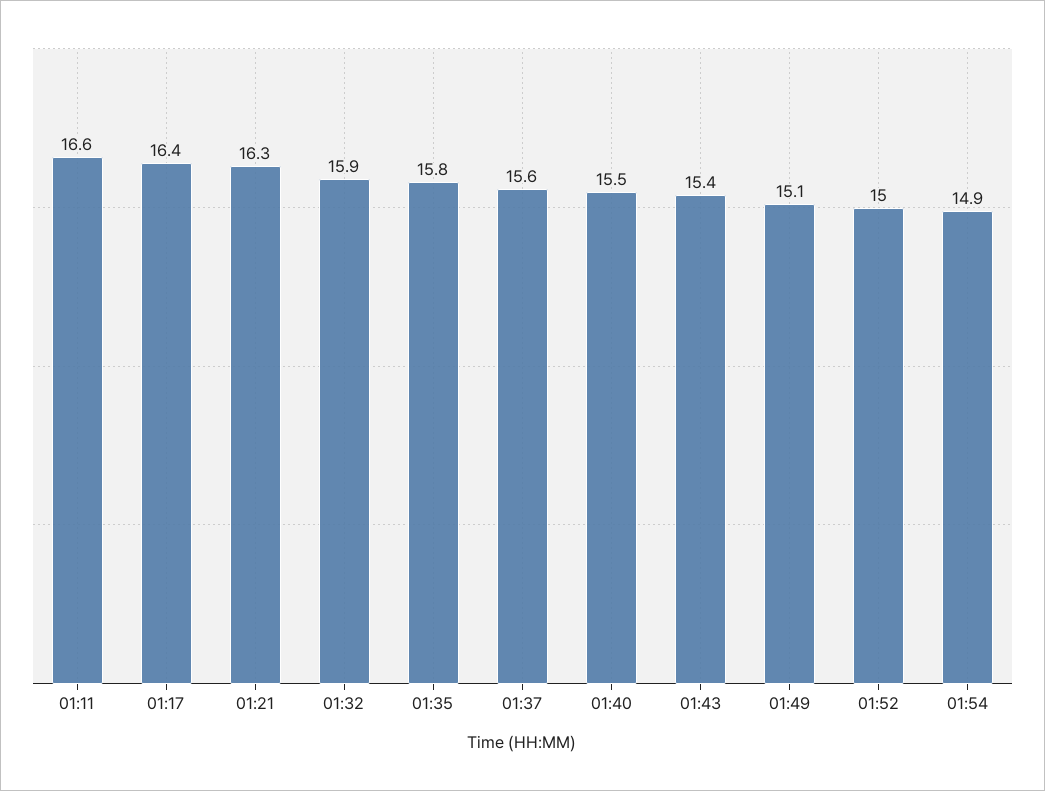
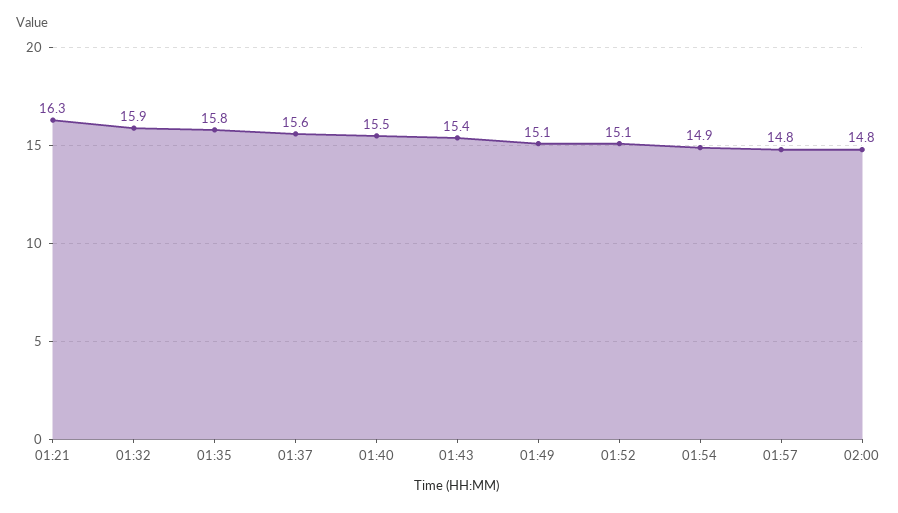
01:11: 16.6 -> none
01:17: 16.4 -> none
01:52: 15 -> 15.1
01:57: none -> 14.8
02:00: none -> 14.8

